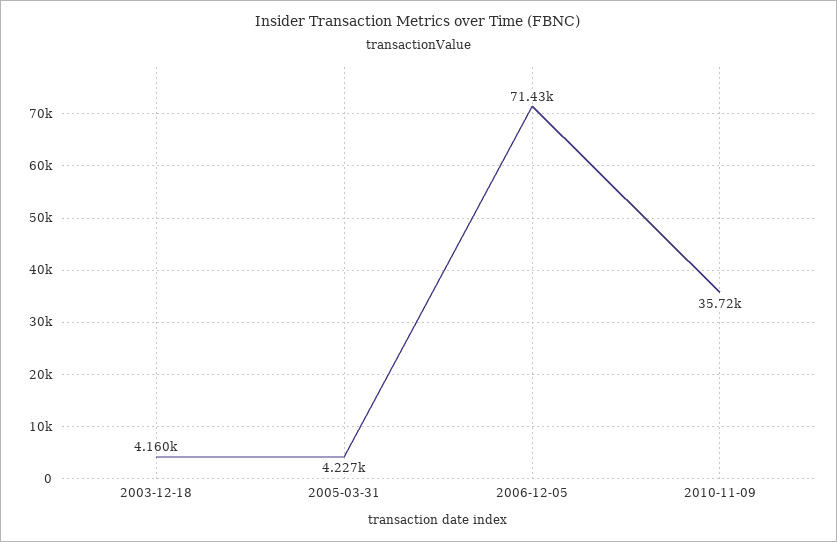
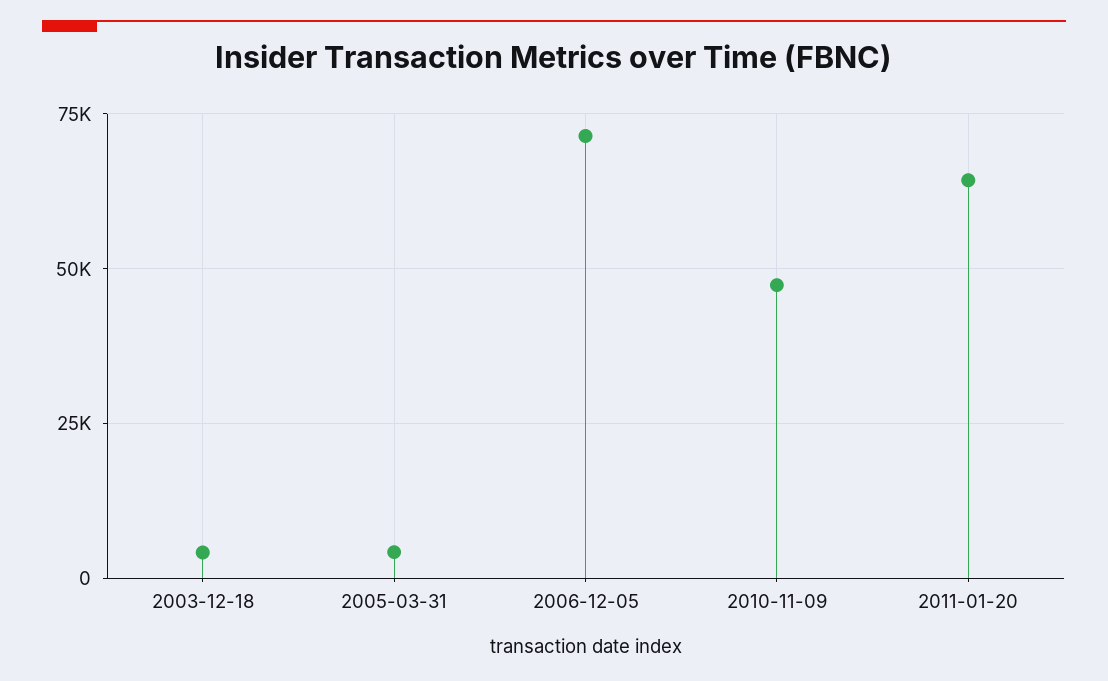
2010-11-09: 35720 -> 47500
2011-01-20: none -> 65000

